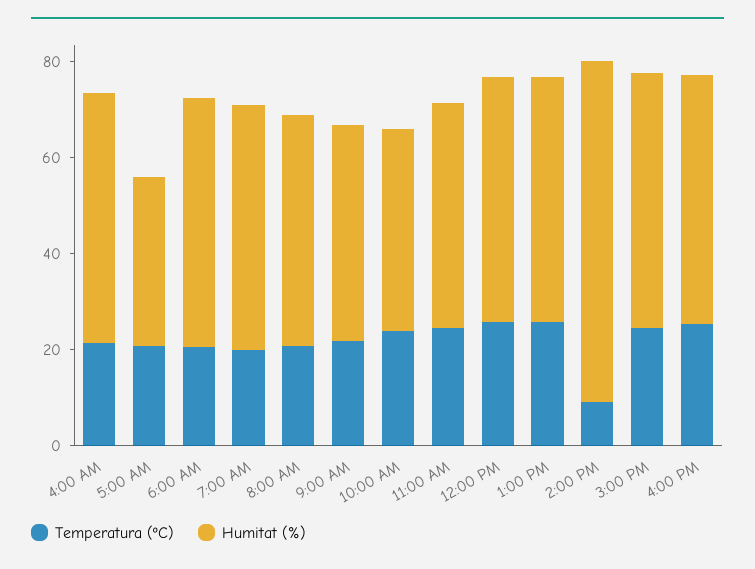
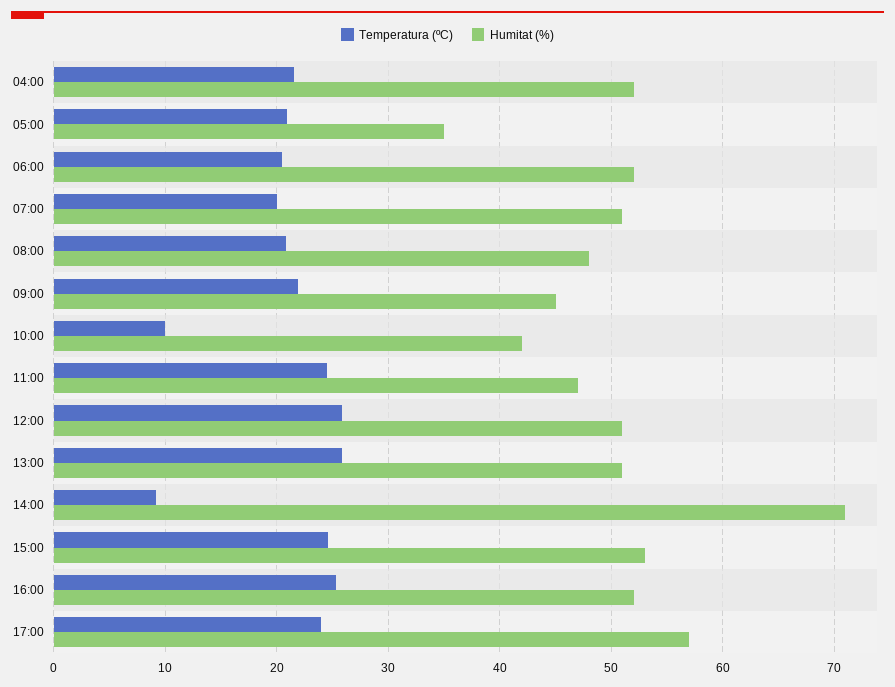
Temperatura (ºC), 10:00 AM: 25 -> 10
Temperatura (ºC), 17:00: none -> 24
Humitat (%), 17:00: none -> 57

